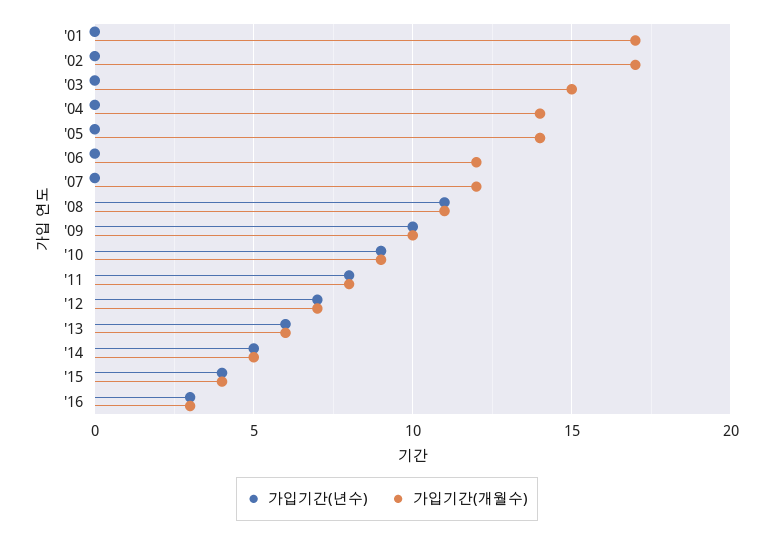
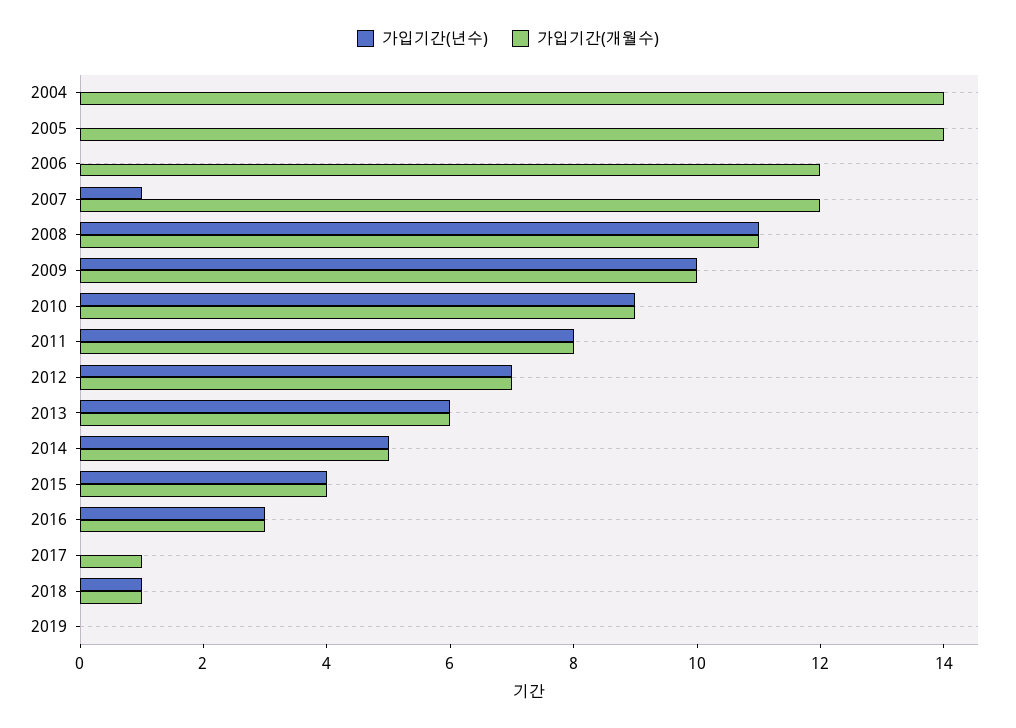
가입기간(년수), '01: 0 -> none
가입기간(개월수), '01: 17 -> none
가입기간(년수), '02: 0 -> none
가입기간(개월수), '02: 17 -> none
가입기간(년수), '03: 0 -> none
가입기간(개월수), '03: 15 -> none
가입기간(년수), '07: 0 -> 1
가입기간(년수), 2017: none -> 0
가입기간(개월수), 2017: none -> 1
가입기간(년수), 2018: none -> 1
가입기간(개월수), 2018: none -> 1
가입기간(년수), 2019: none -> 0
가입기간(개월수), 2019: none -> 0

